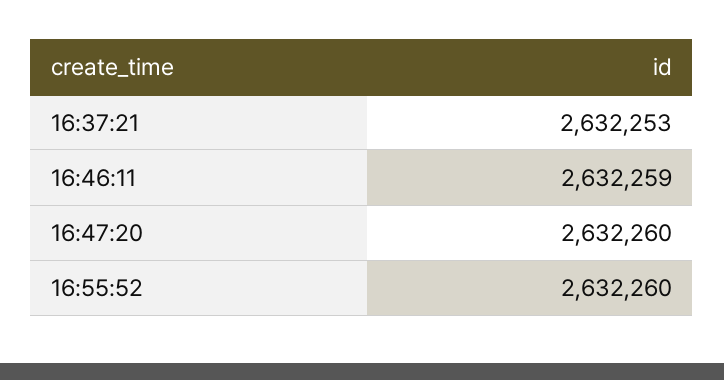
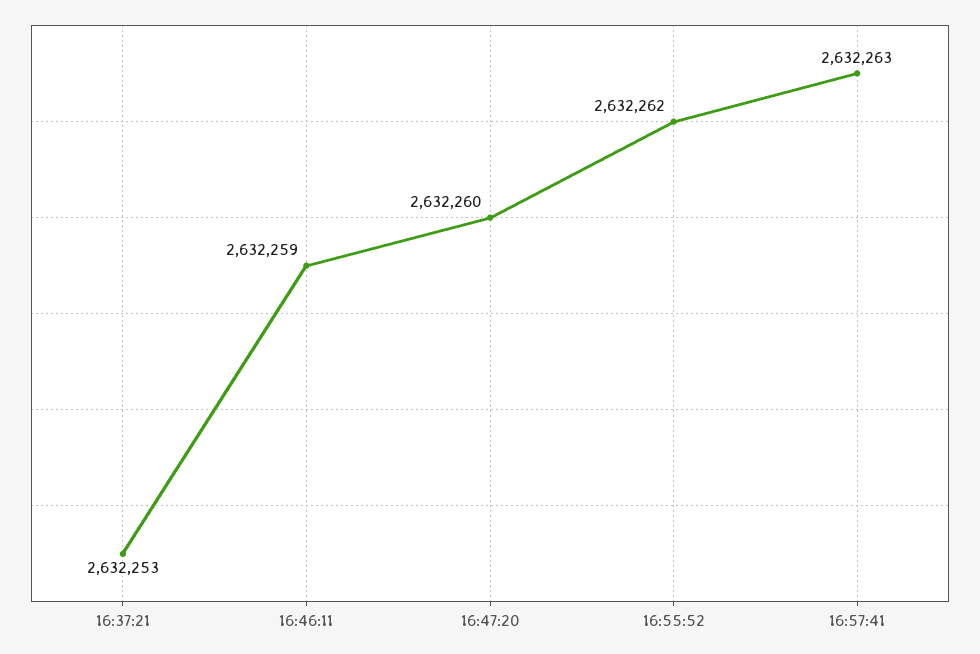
16:55:52: 2632260 -> 2632262
16:57:41: none -> 2632263

